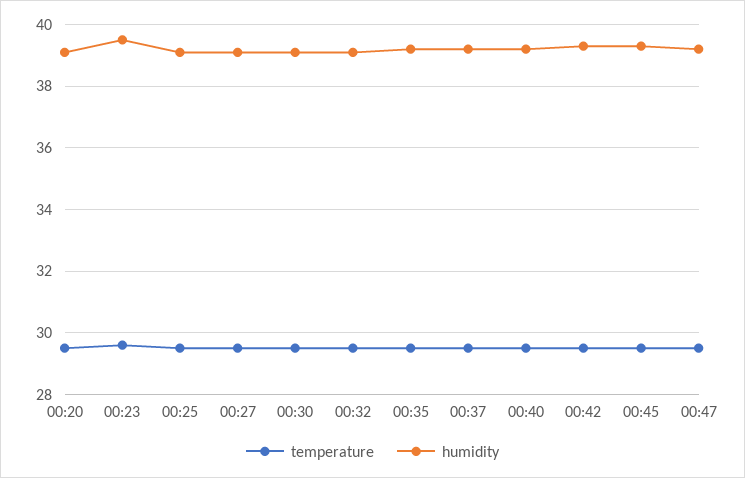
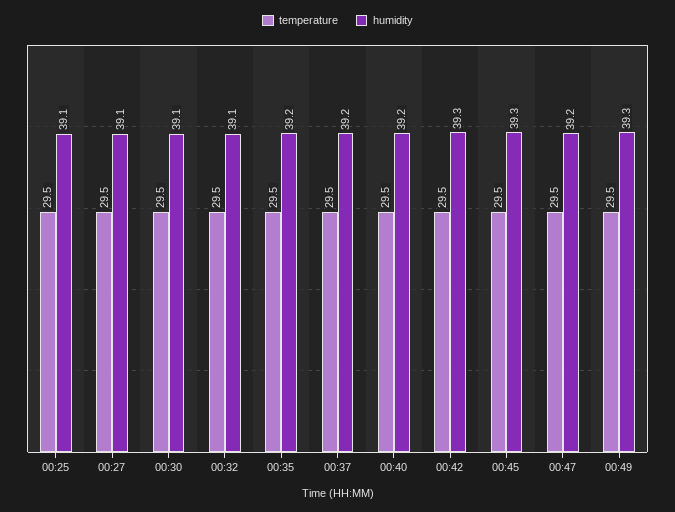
temperature, 00:20: 29.5 -> none
humidity, 00:20: 39 -> none
temperature, 00:23: 29.5 -> none
humidity, 00:23: 39.5 -> none
temperature, 00:49: none -> 29.5
humidity, 00:49: none -> 39.3

